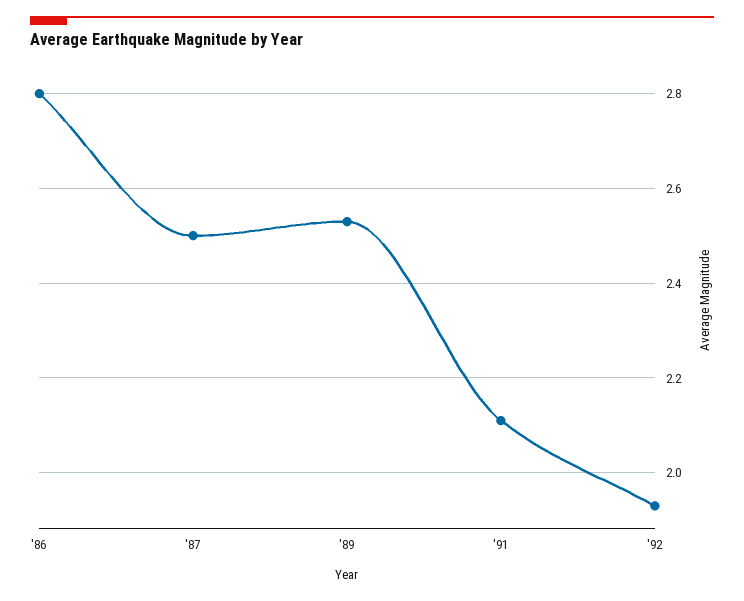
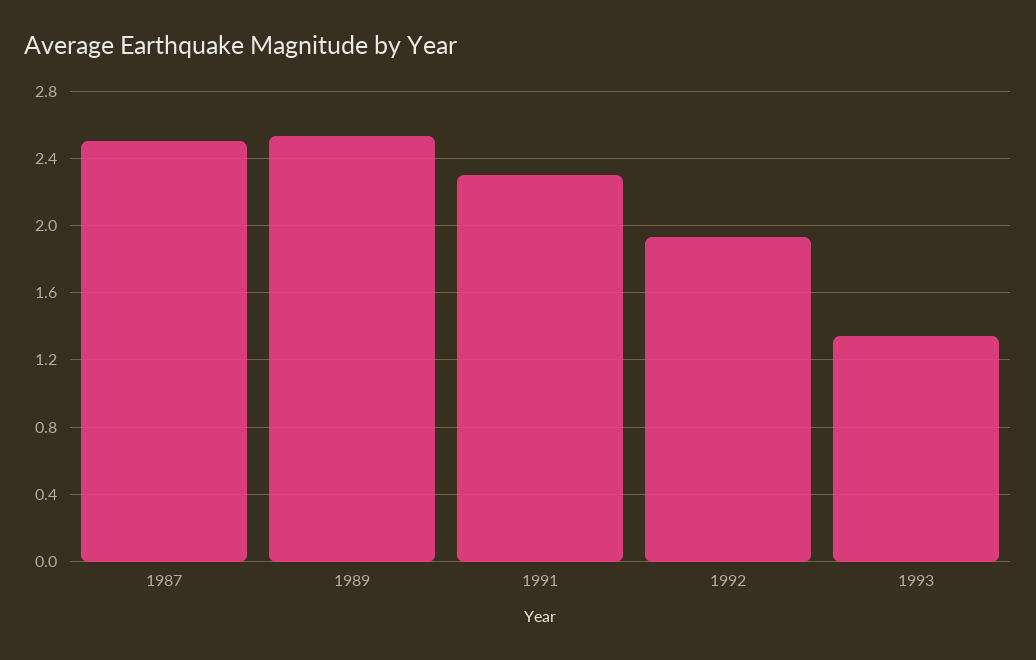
'86: 2.8 -> none
'91: 2.1 -> 2.3
1993: none -> 1.35

